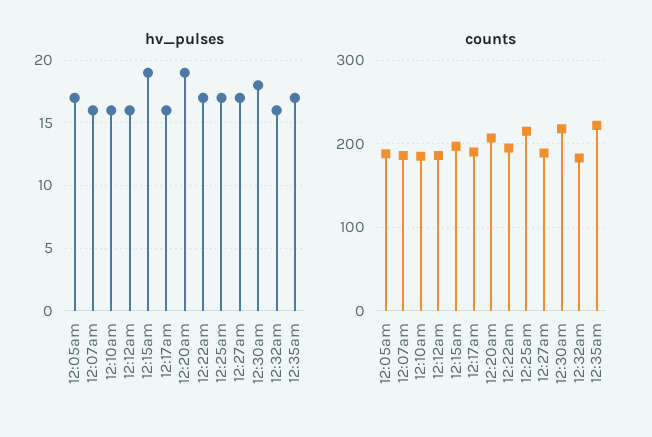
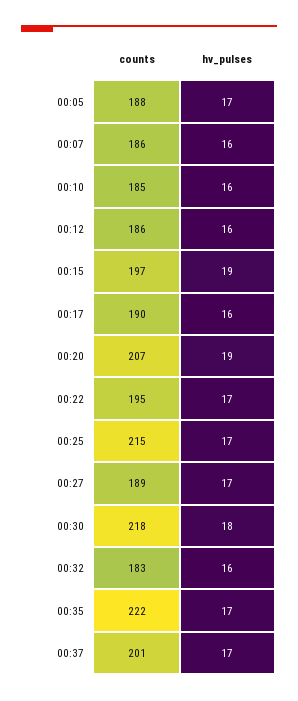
counts, 00:37: none -> 201
hv_pulses, 00:37: none -> 17

